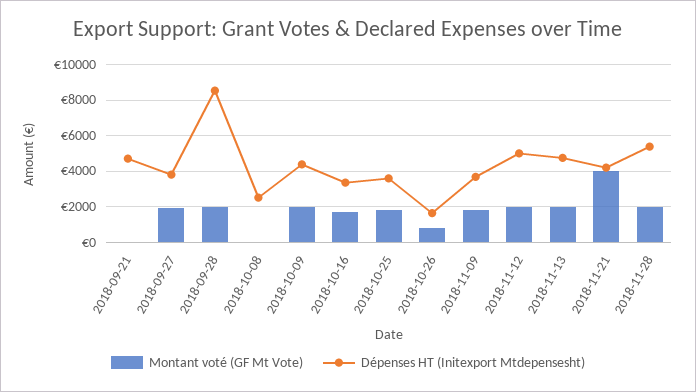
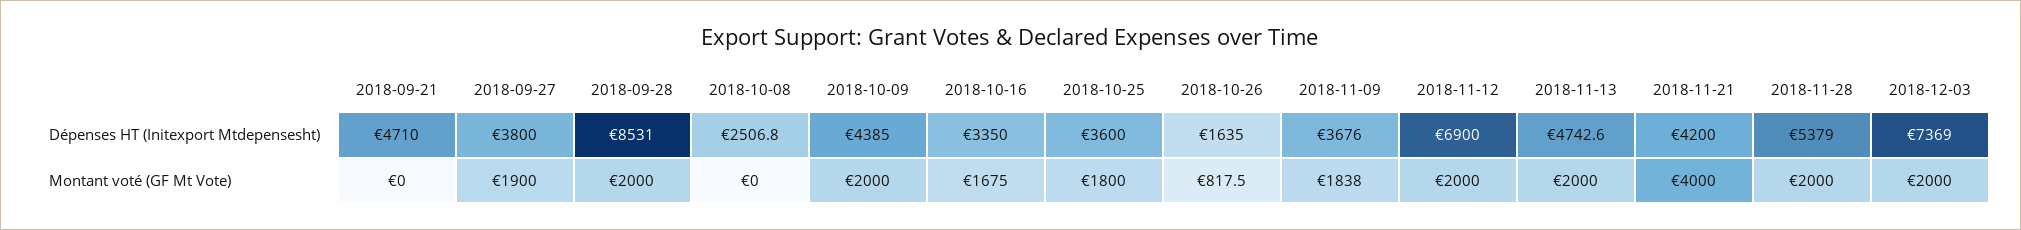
Dépenses HT (Initexport Mtdepensesht), 2018-11-12: 5000 -> 6900
Dépenses HT (Initexport Mtdepensesht), 2018-12-03: none -> 7369
Montant voté (GF Mt Vote), 2018-12-03: none -> 2000

